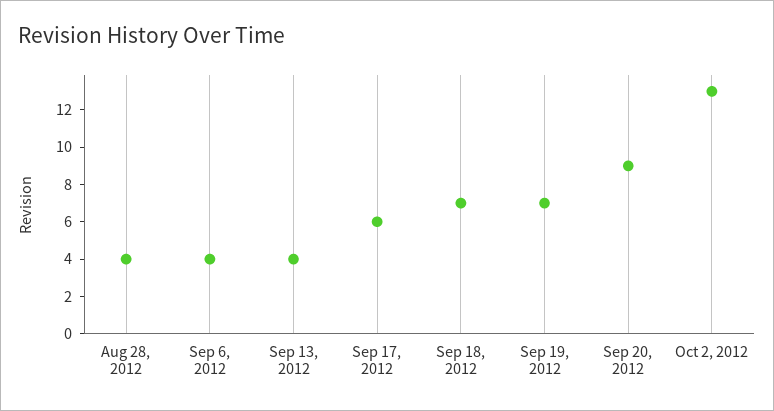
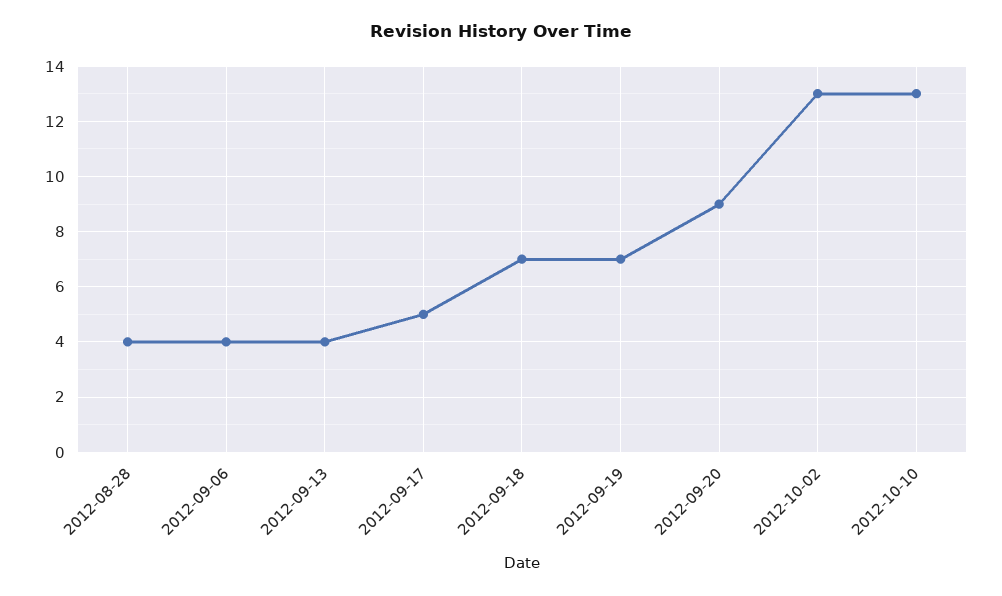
Sep 17, 2012: 6 -> 5
2012-10-10: none -> 13

